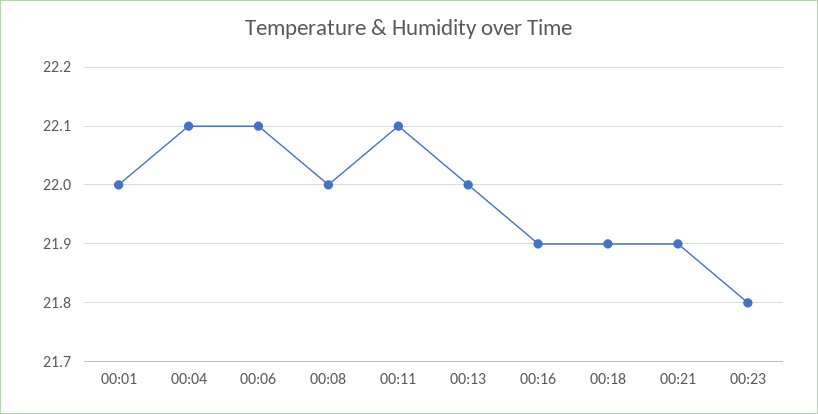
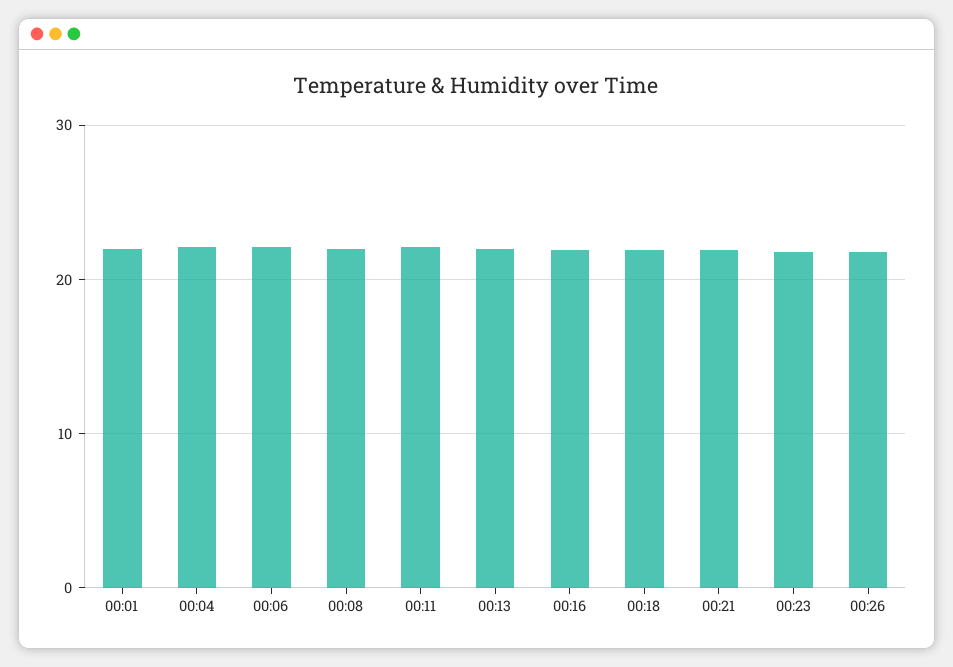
00:26: none -> 22

